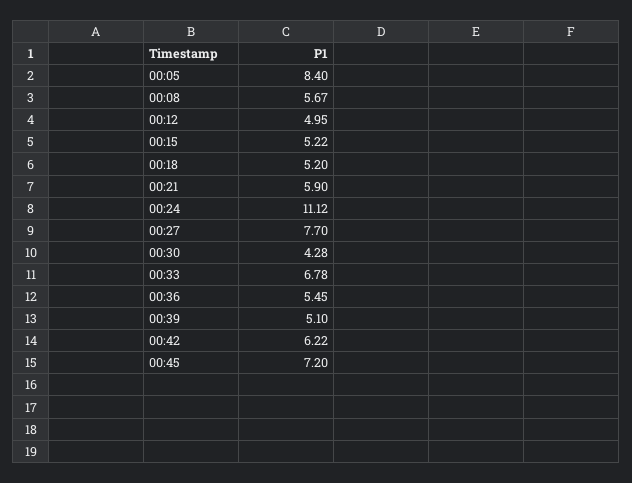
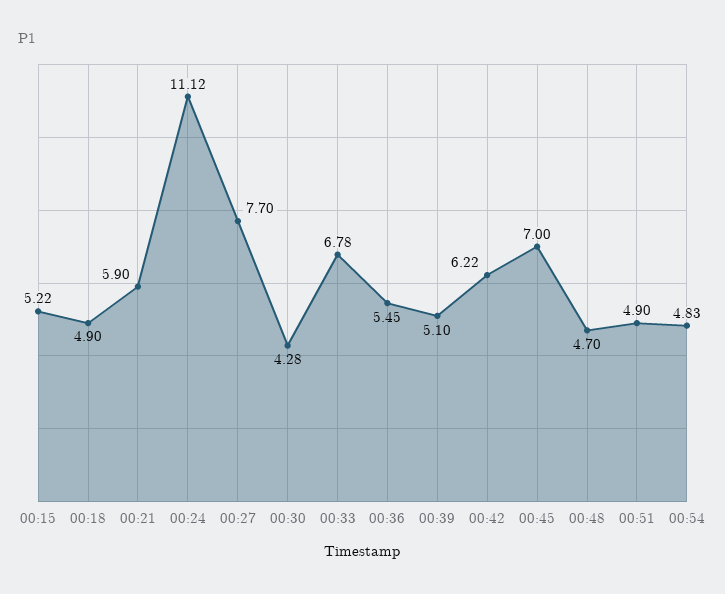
00:05: 8.4 -> none
00:08: 5.67 -> none
00:12: 4.95 -> none
00:18: 5.2 -> 4.9
00:45: 7.2 -> 7
00:48: none -> 4.7
00:51: none -> 4.9
00:54: none -> 4.83

